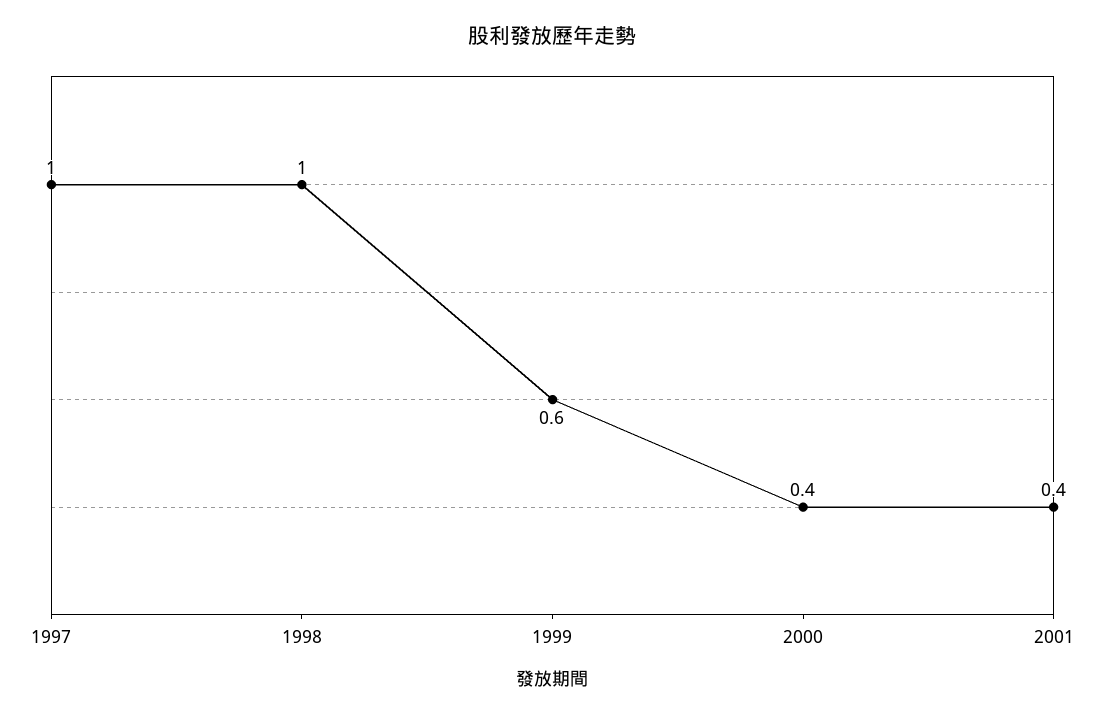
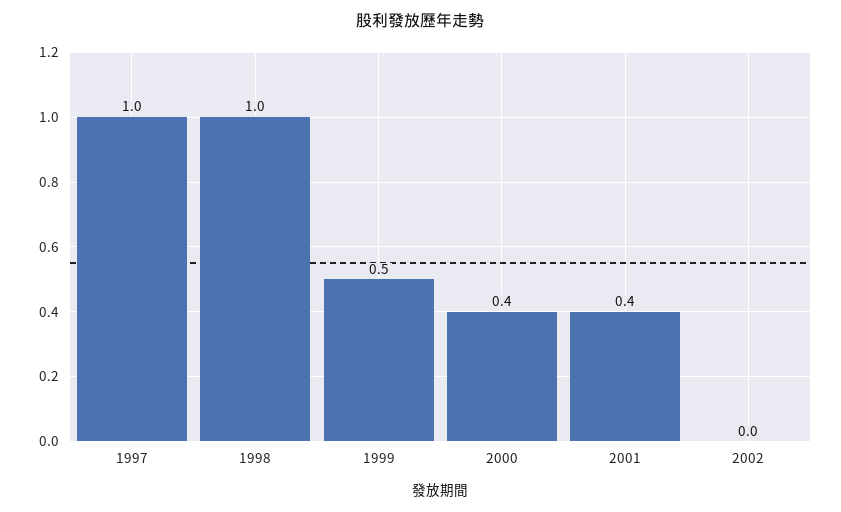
1999: 0.6 -> 0.5
2002: none -> 0

